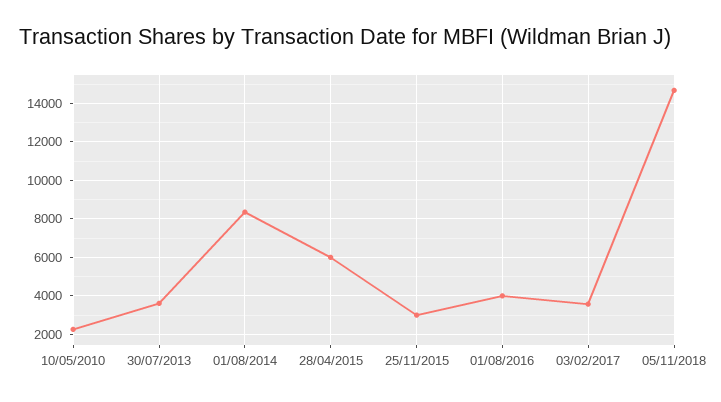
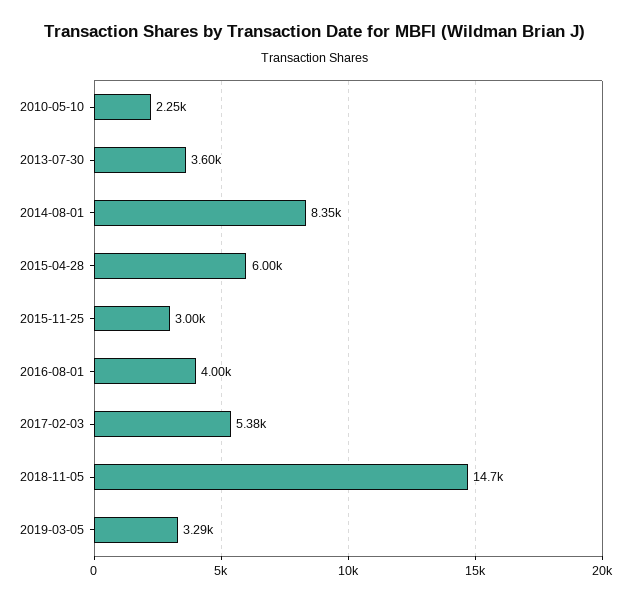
03/02/2017: 3500 -> 5380
2019-03-05: none -> 3290

